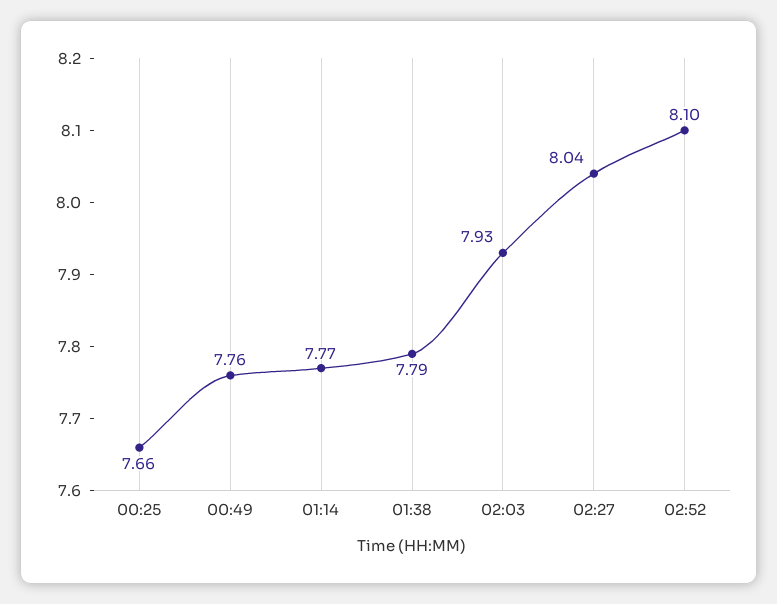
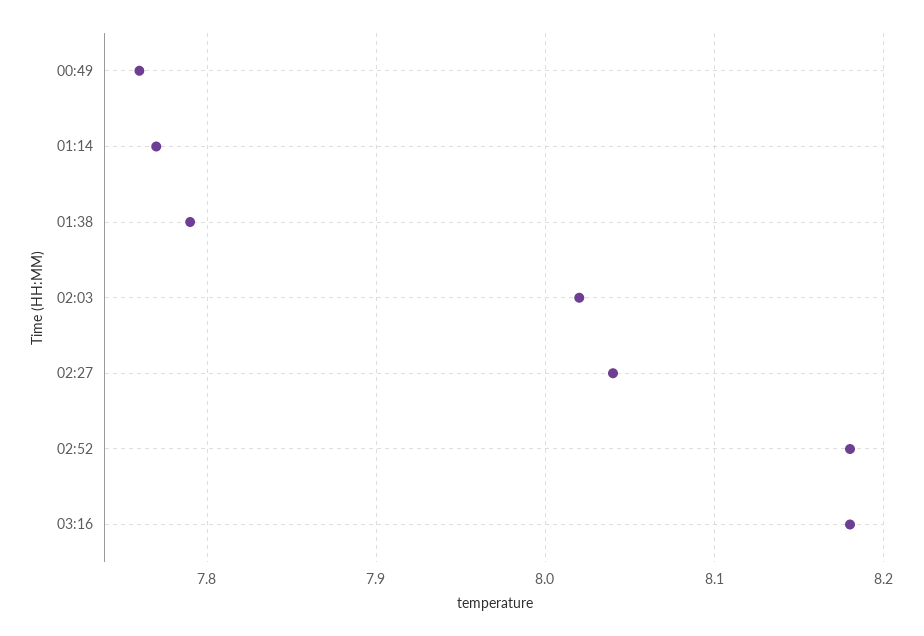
00:25: 7.66 -> none
02:03: 7.93 -> 8.02
02:52: 8.1 -> 8.18
03:16: none -> 8.18

